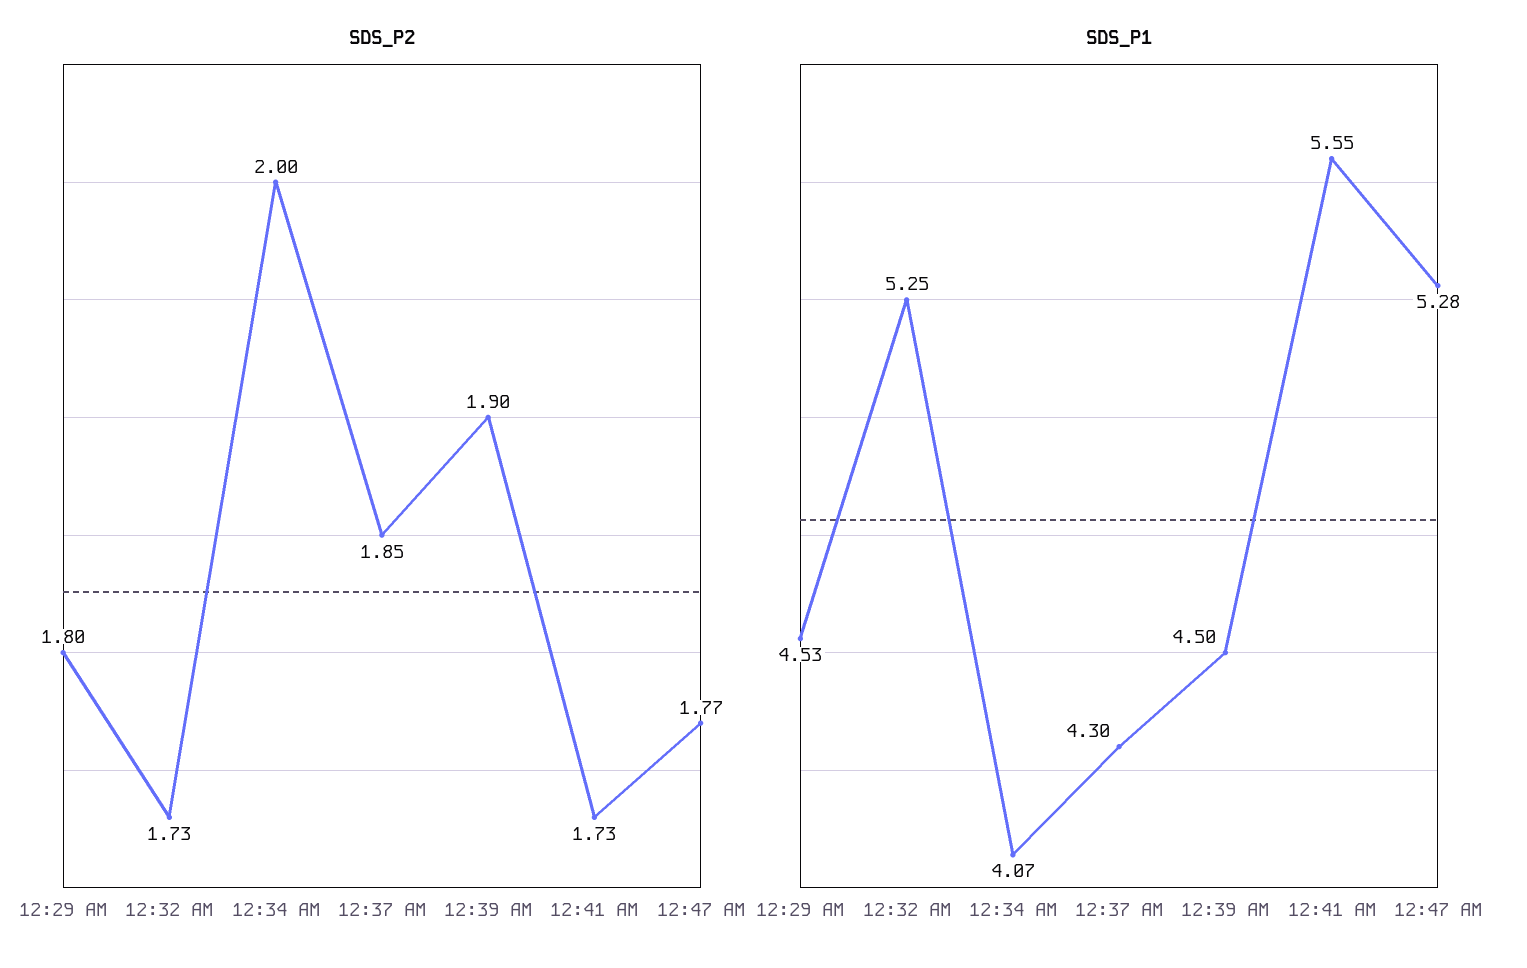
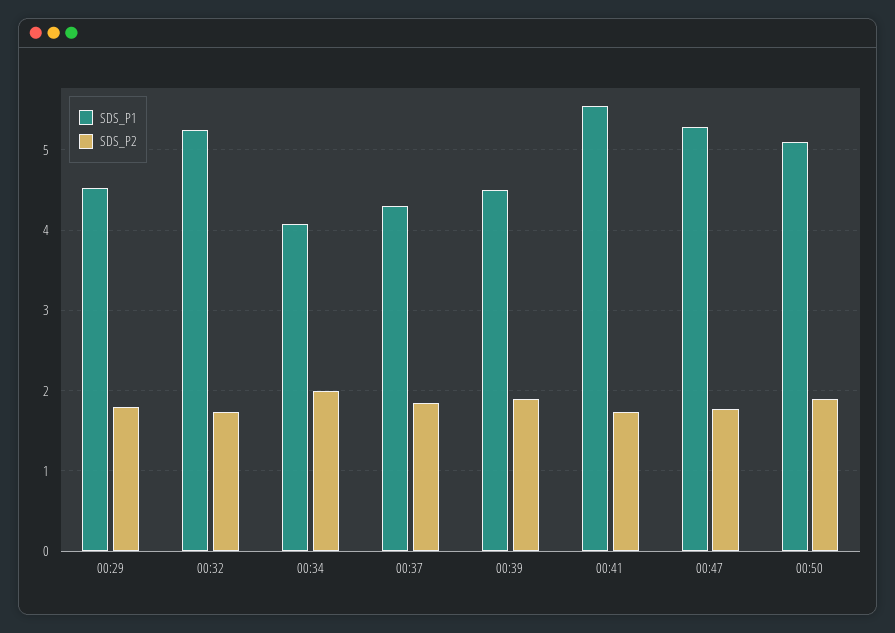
SDS_P1, 00:50: none -> 5.1
SDS_P2, 00:50: none -> 1.9

